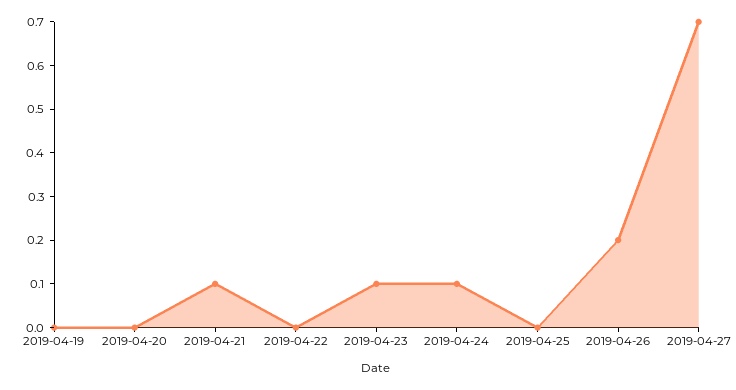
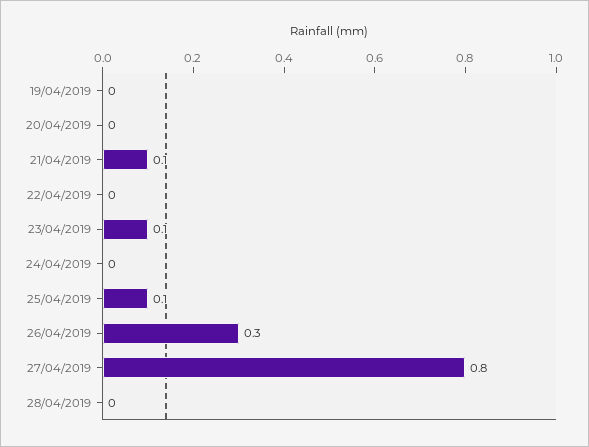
2019-04-24: 0.1 -> 0
2019-04-25: 0 -> 0.1
2019-04-26: 0.2 -> 0.3
2019-04-27: 0.7 -> 0.8
28/04/2019: none -> 0

